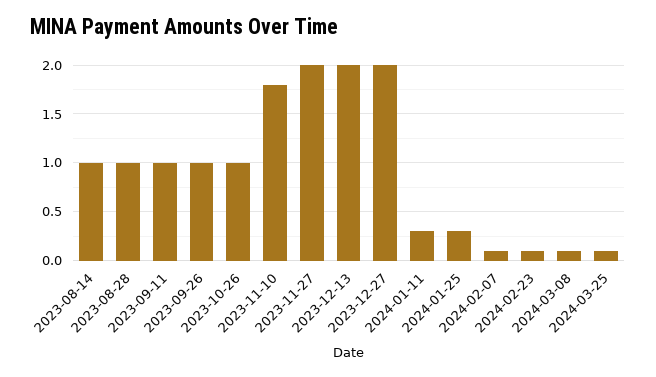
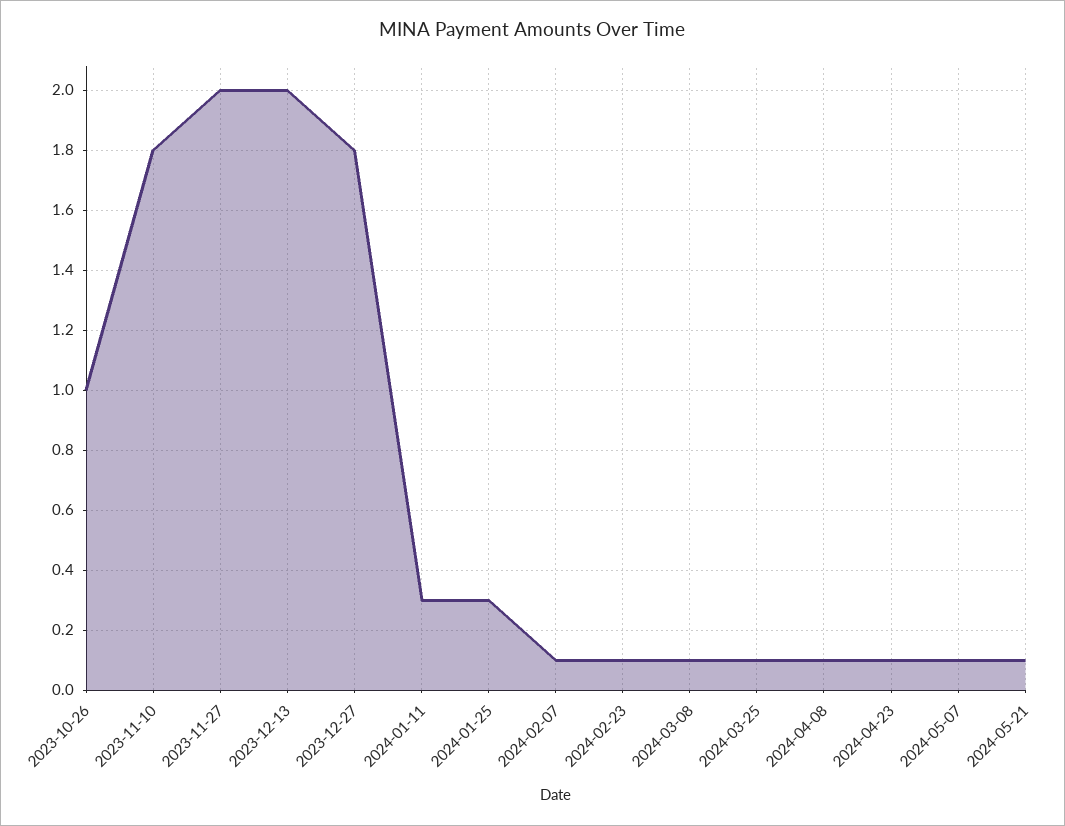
2023-08-14: 1 -> none
2023-08-28: 1 -> none
2023-09-11: 1 -> none
2023-09-26: 1 -> none
2023-12-27: 2 -> 1.8
2024-04-08: none -> 0.1
2024-04-23: none -> 0.1
2024-05-07: none -> 0.1
2024-05-21: none -> 0.1

